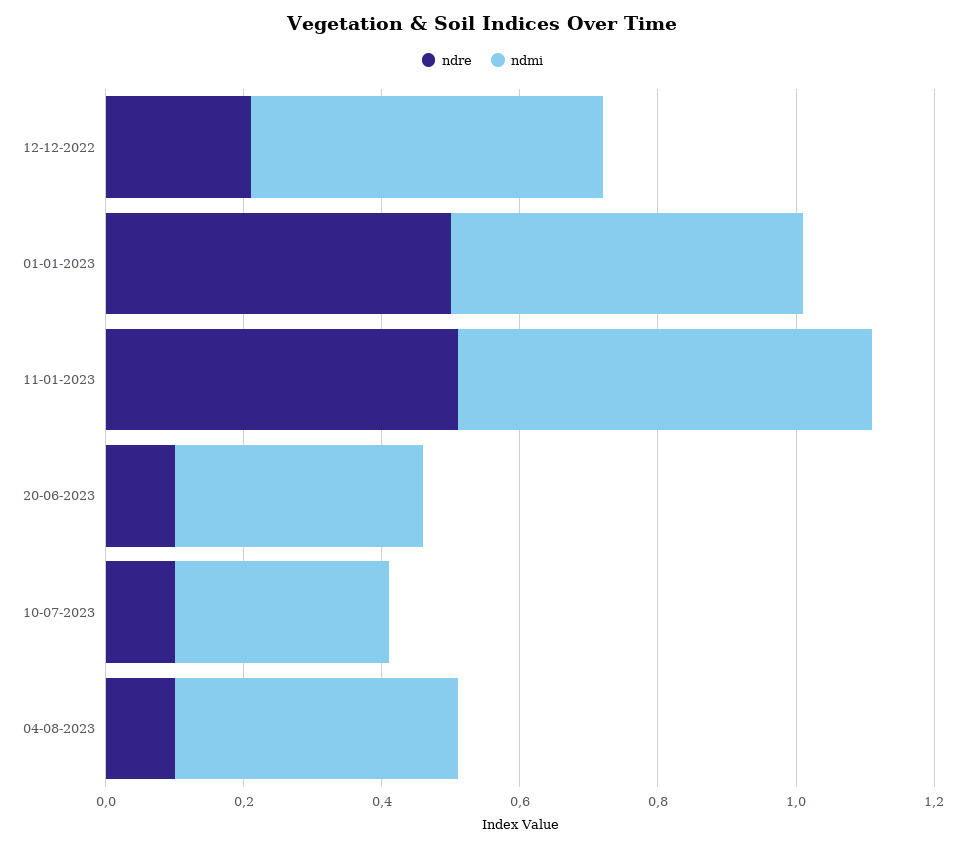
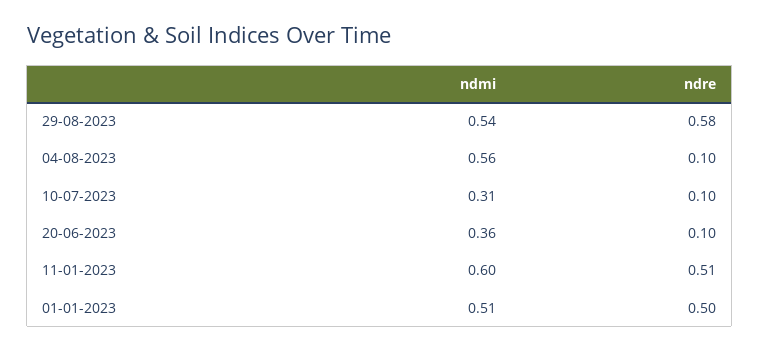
ndre, 12-12-2022: 0.2 -> none
ndmi, 12-12-2022: 0.5 -> none
ndmi, 04-08-2023: 0.4 -> 0.56
ndmi, 29-08-2023: none -> 0.54
ndre, 29-08-2023: none -> 0.58

